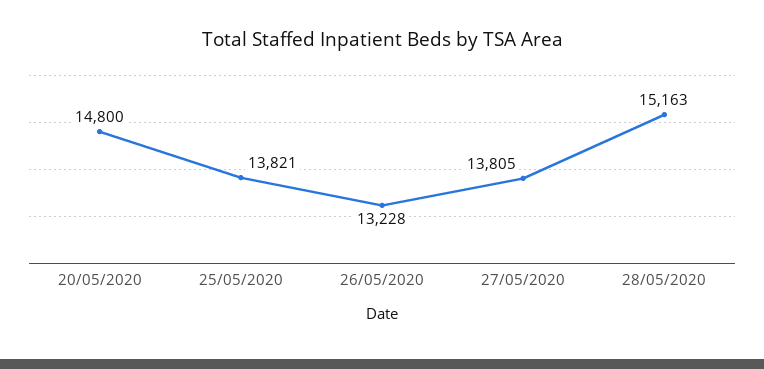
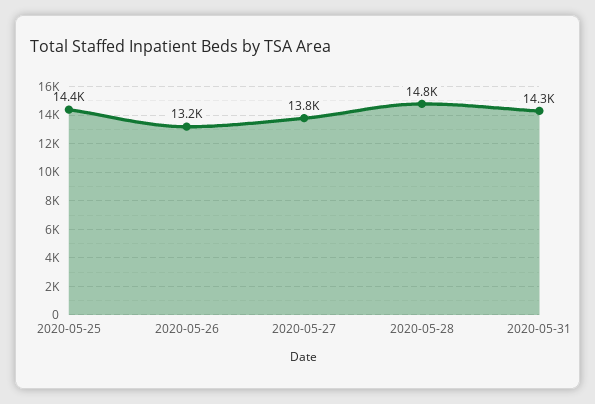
20/05/2020: 14800 -> none
25/05/2020: 13821 -> 14400
28/05/2020: 15163 -> 14800
2020-05-31: none -> 14300

